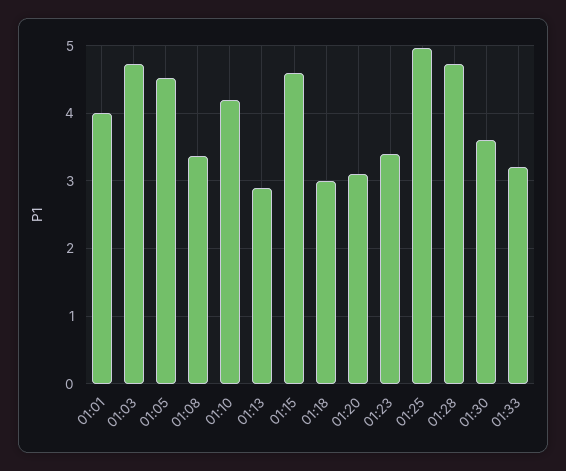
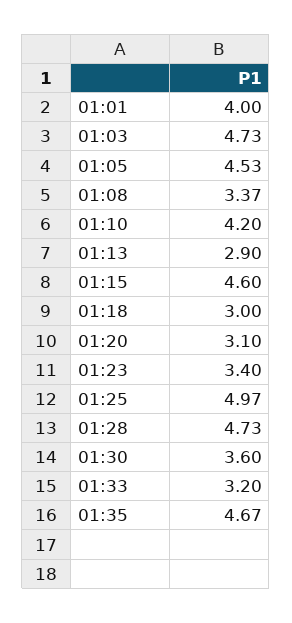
01:35: none -> 4.67

